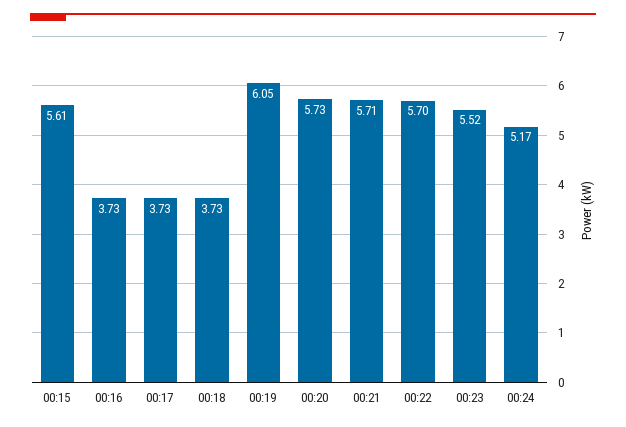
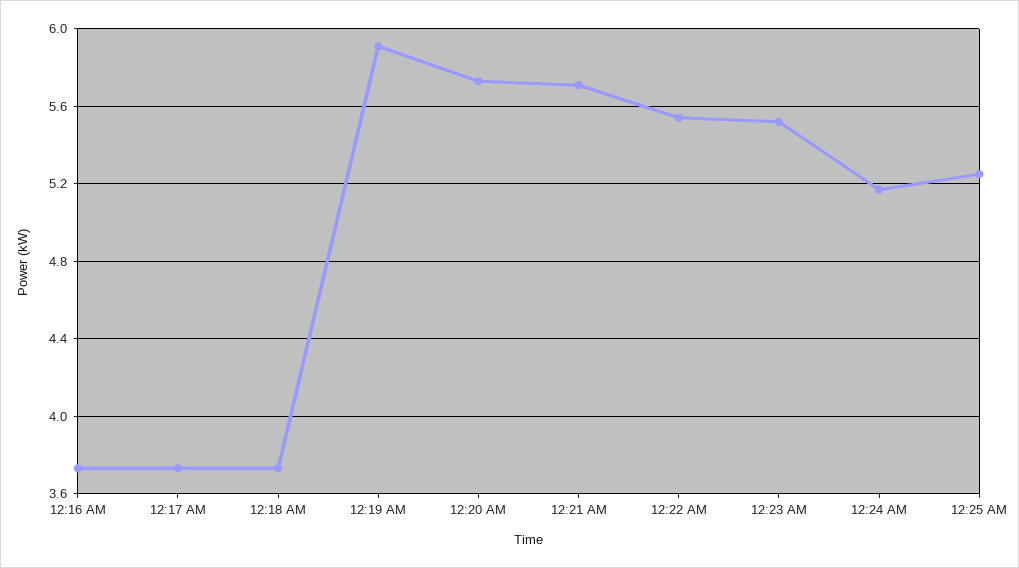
00:15: 5.61 -> none
00:19: 6.05 -> 5.9
00:22: 5.7 -> 5.55
12:25 AM: none -> 5.25

